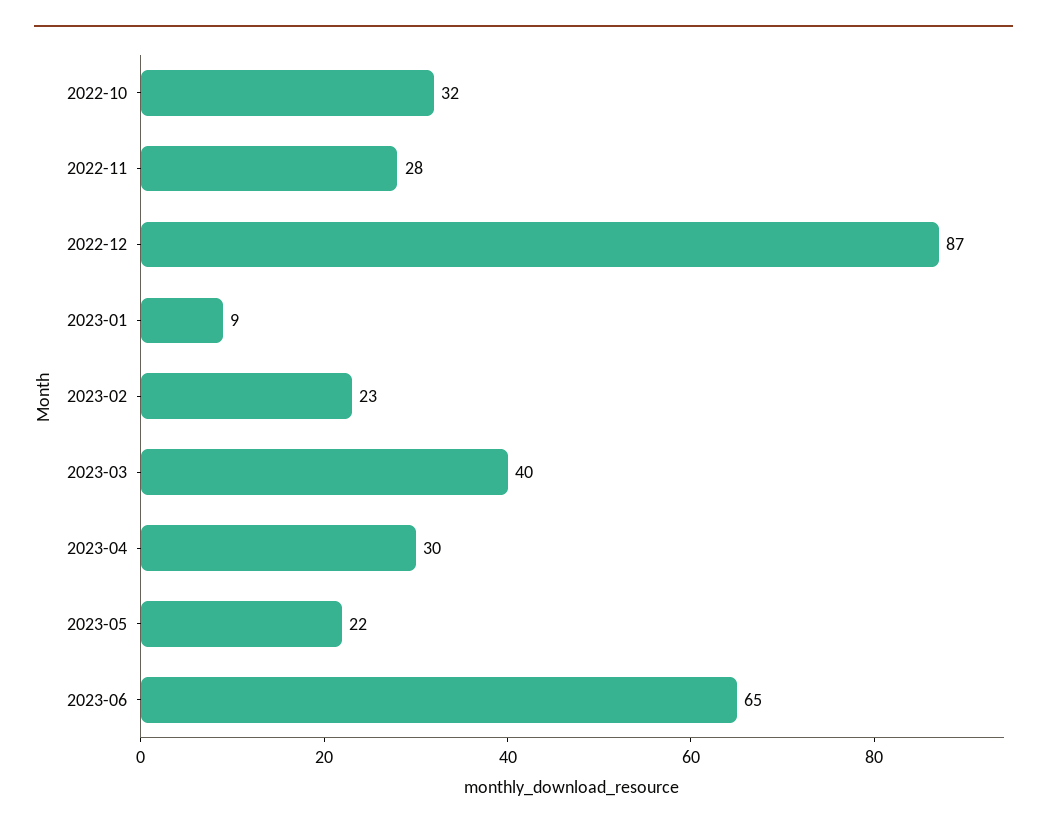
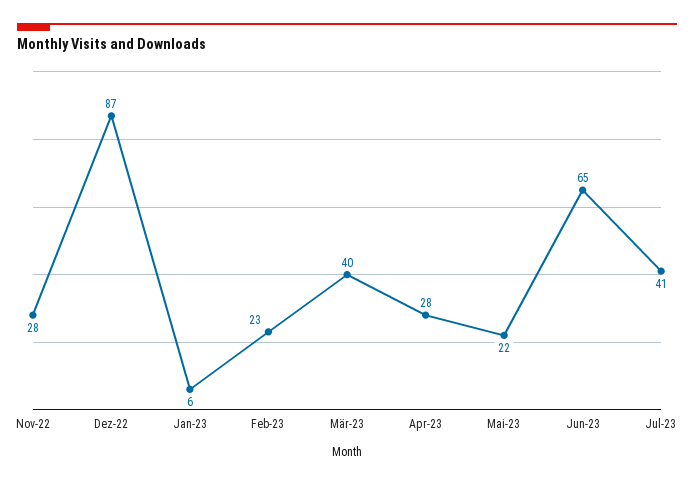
2022-10: 32 -> none
2023-01: 9 -> 6
2023-04: 30 -> 28
Jul-23: none -> 41

